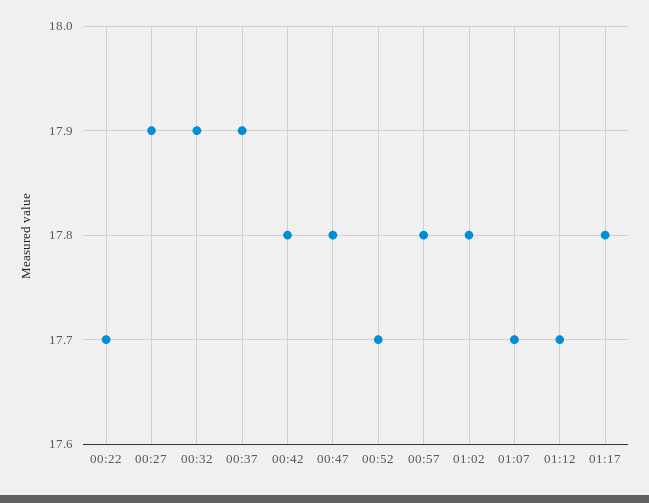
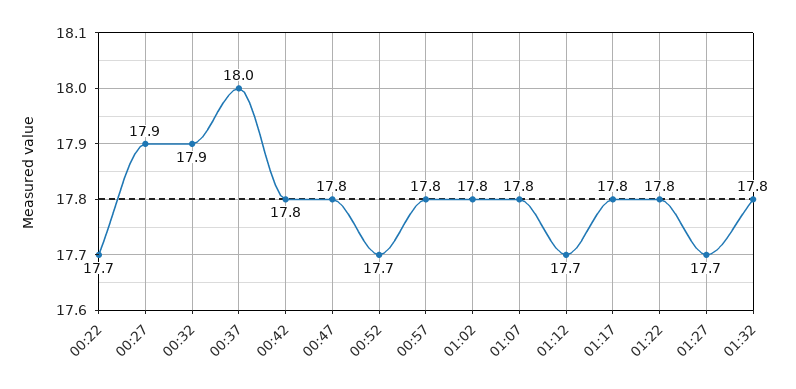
00:37: 17.9 -> 18
01:07: 17.7 -> 17.8
01:22: none -> 17.8
01:27: none -> 17.7
01:32: none -> 17.8

